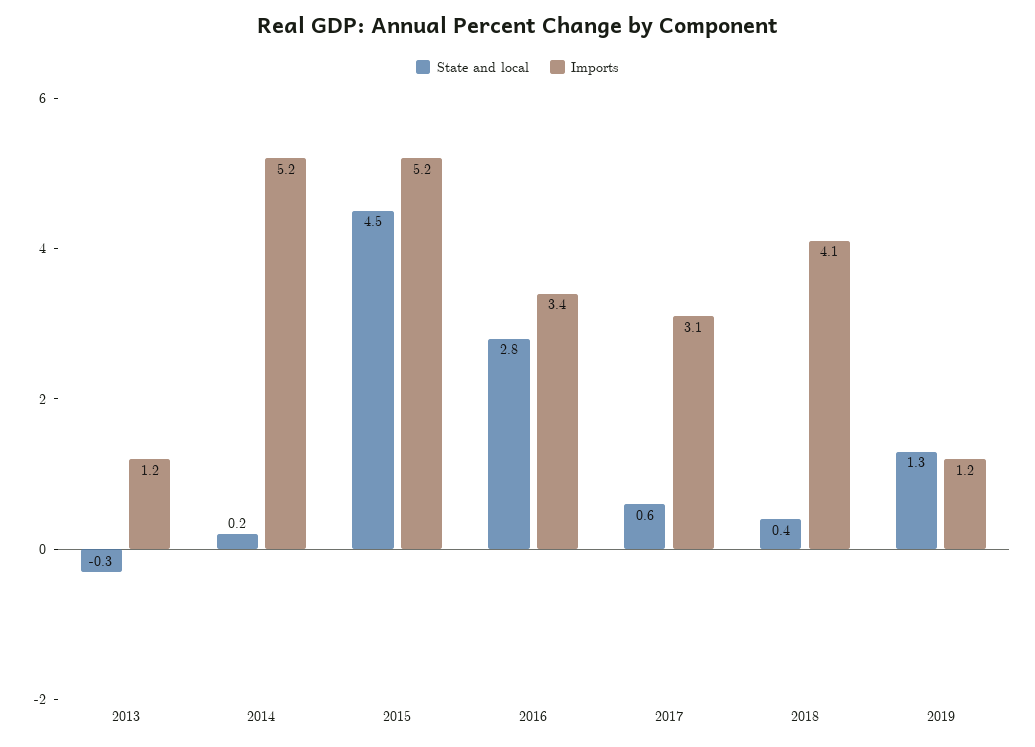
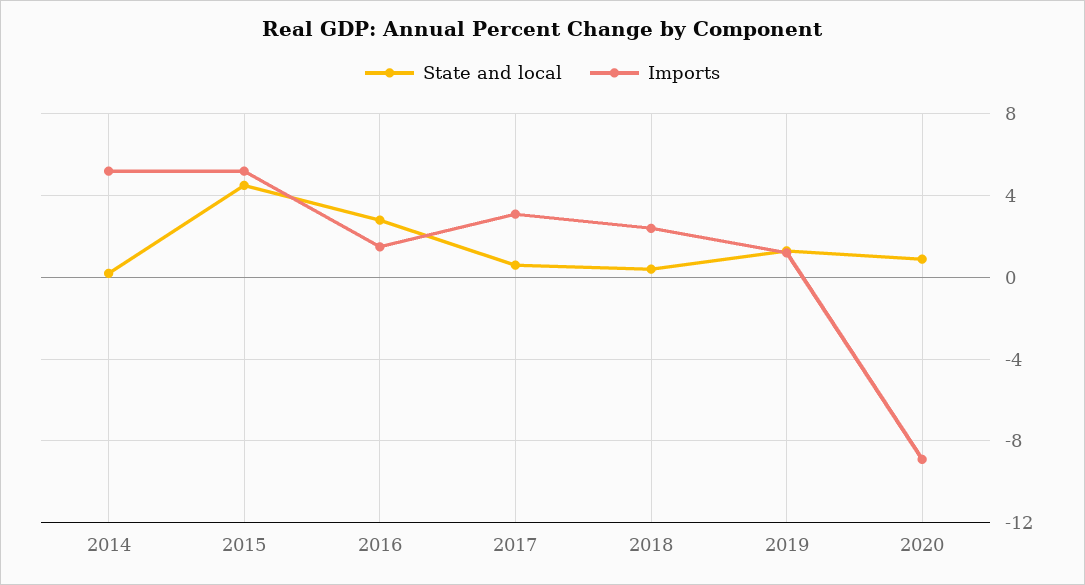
State and local, 2013: -0.3 -> none
Imports, 2013: 1.2 -> none
Imports, 2016: 3.4 -> 1.5
Imports, 2018: 4.1 -> 2.5
State and local, 2020: none -> 1
Imports, 2020: none -> -9

